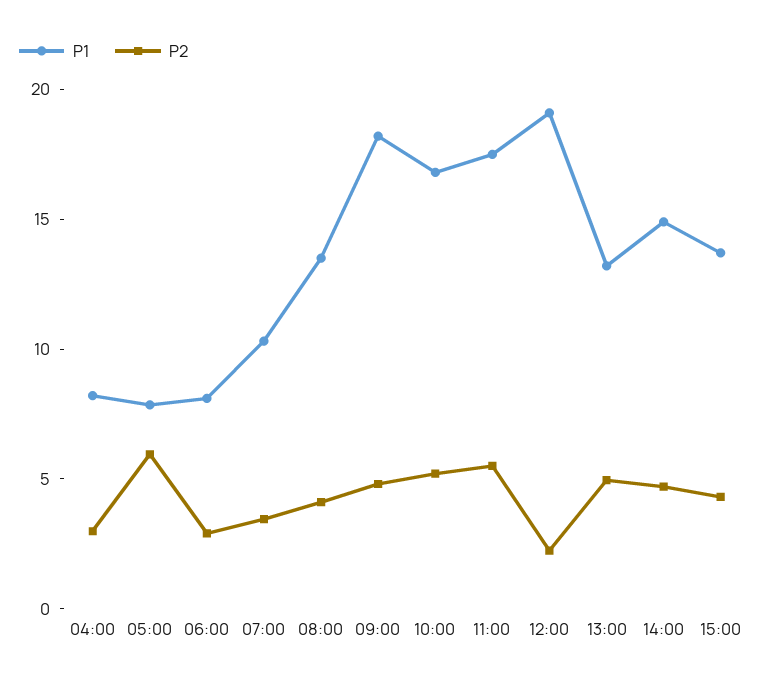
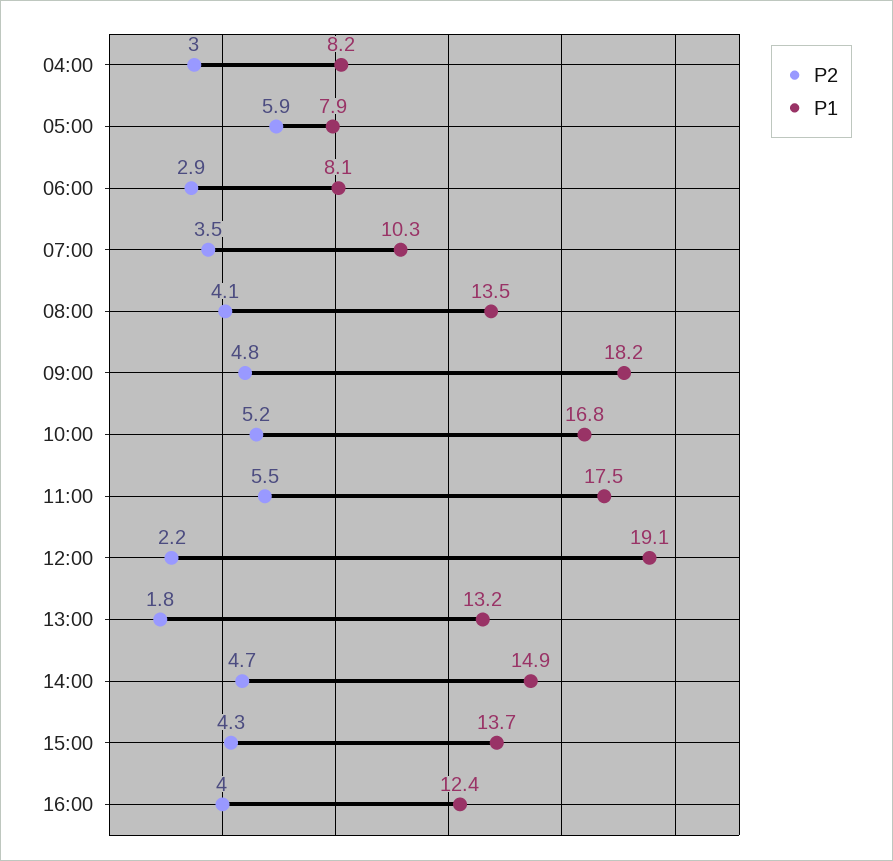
P2, 13:00: 5 -> 1.8
P2, 16:00: none -> 4
P1, 16:00: none -> 12.4

